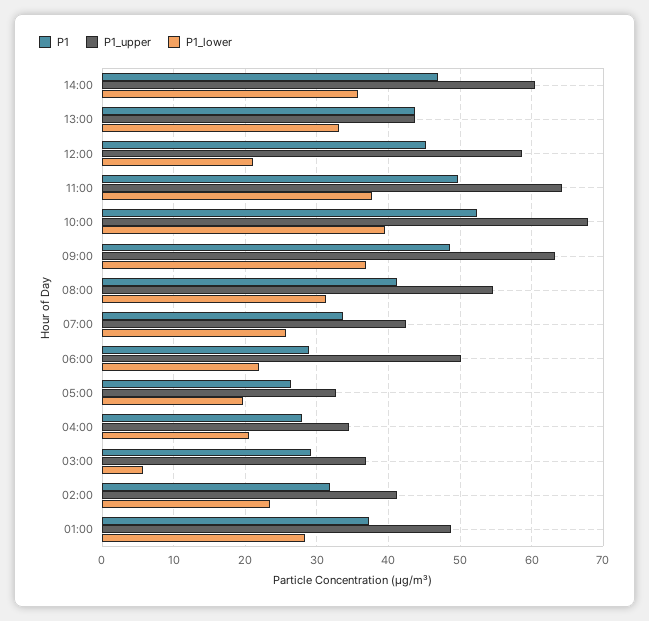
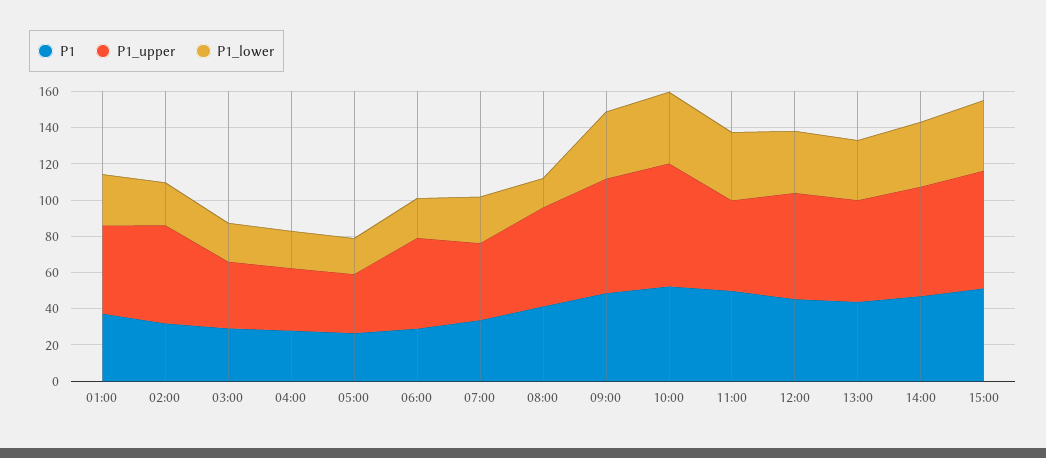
P1_upper, 13:00: 44 -> 55
P1_lower, 12:00: 21 -> 35
P1_upper, 11:00: 64 -> 50
P1_lower, 08:00: 31 -> 15
P1_lower, 03:00: 6 -> 20
P1_upper, 02:00: 41 -> 55
P1, 15:00: none -> 50
P1_upper, 15:00: none -> 65
P1_lower, 15:00: none -> 40

